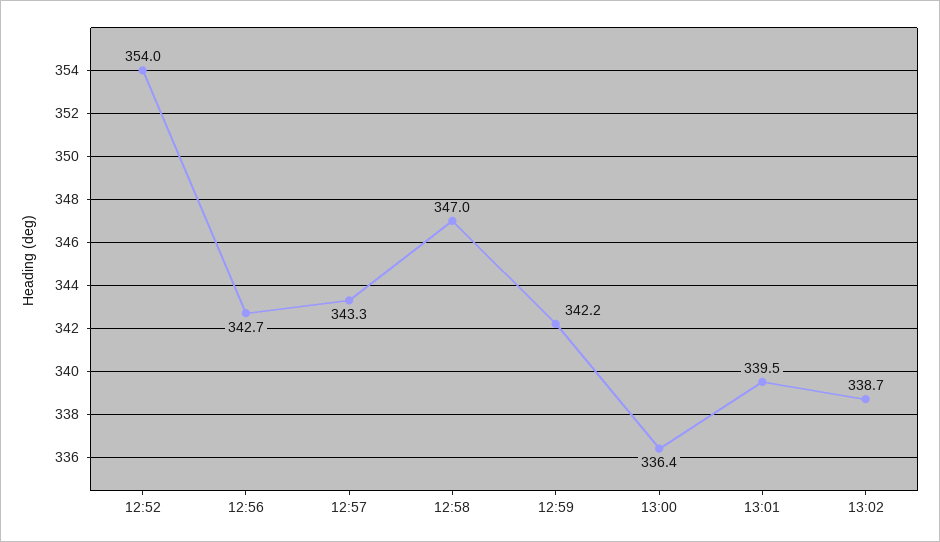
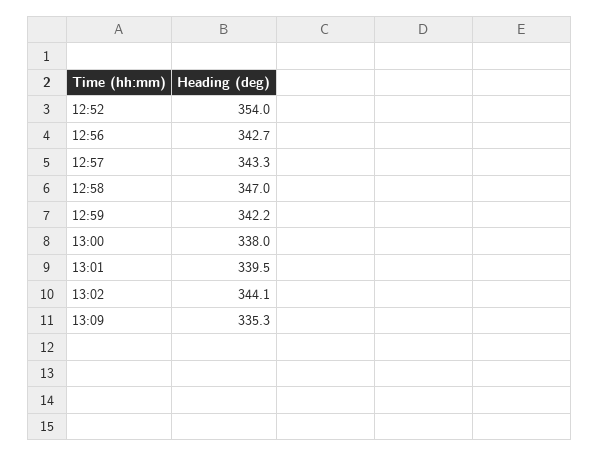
13:00: 336.4 -> 338
13:02: 338.7 -> 344.1
13:09: none -> 335.3

